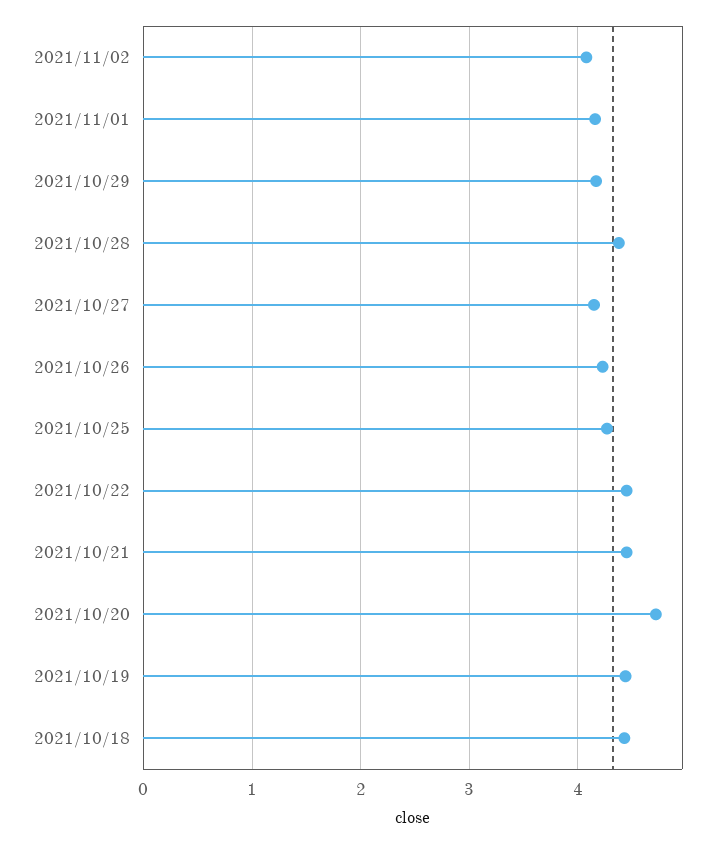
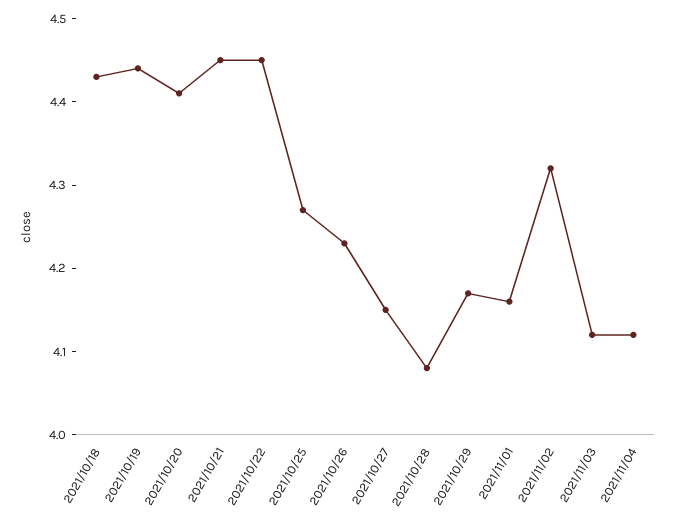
2021/11/02: 4.1 -> 4.32
2021/10/28: 4.4 -> 4.08
2021/10/20: 4.7 -> 4.41
2021/11/03: none -> 4.12
2021/11/04: none -> 4.12

